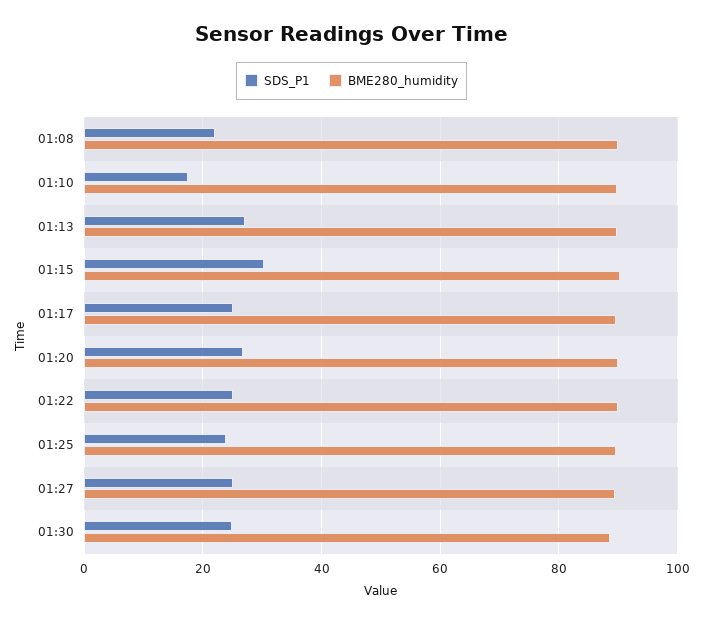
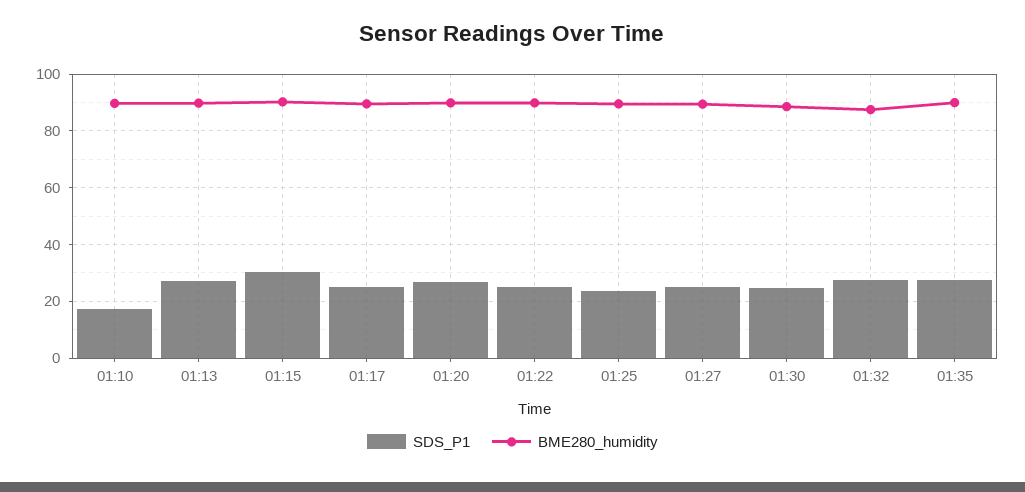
SDS_P1, 01:08: 22 -> none
BME280_humidity, 01:08: 90 -> none
SDS_P1, 01:32: none -> 27.5
BME280_humidity, 01:32: none -> 87.5
SDS_P1, 01:35: none -> 27.5
BME280_humidity, 01:35: none -> 90

